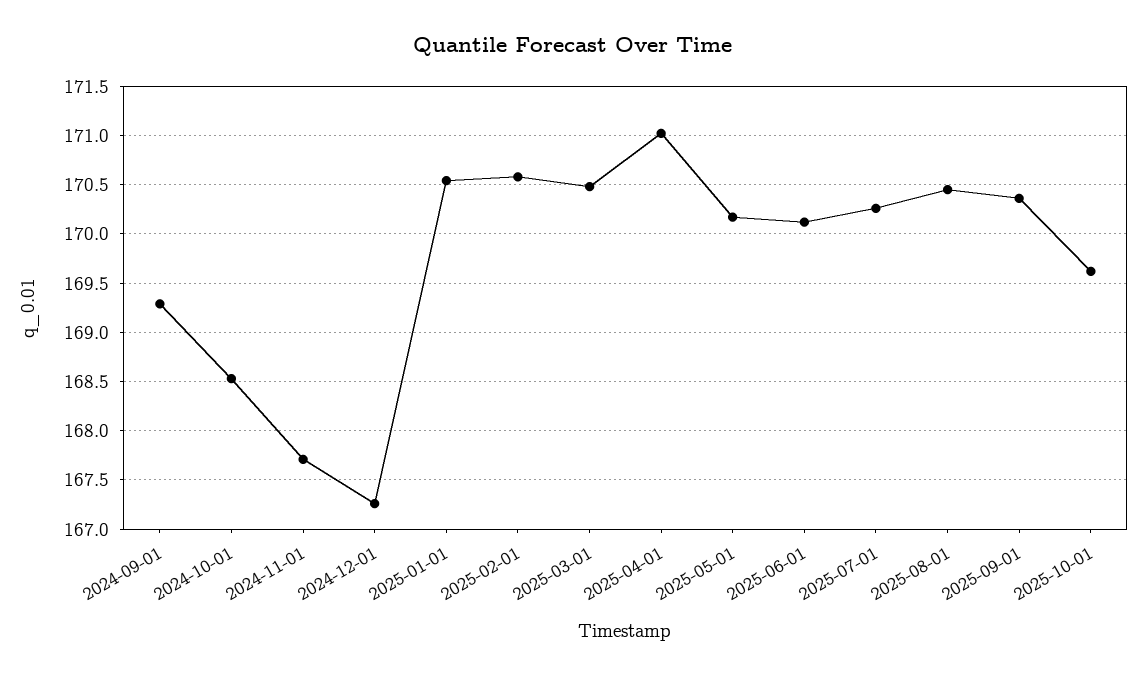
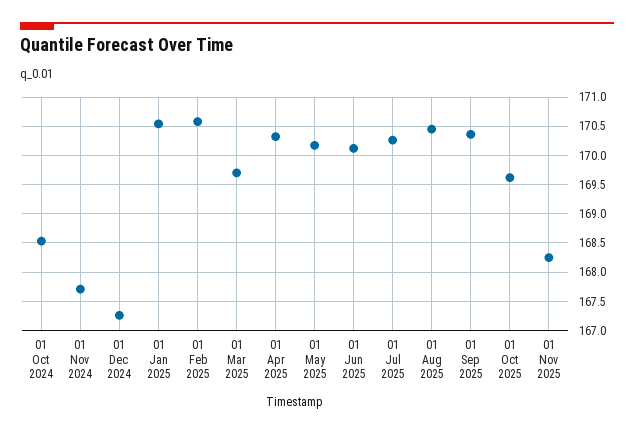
2024-09-01: 169.3 -> none
2025-03-01: 170.5 -> 169.75
2025-04-01: 171 -> 170.25
01 Nov 2025: none -> 168.25

